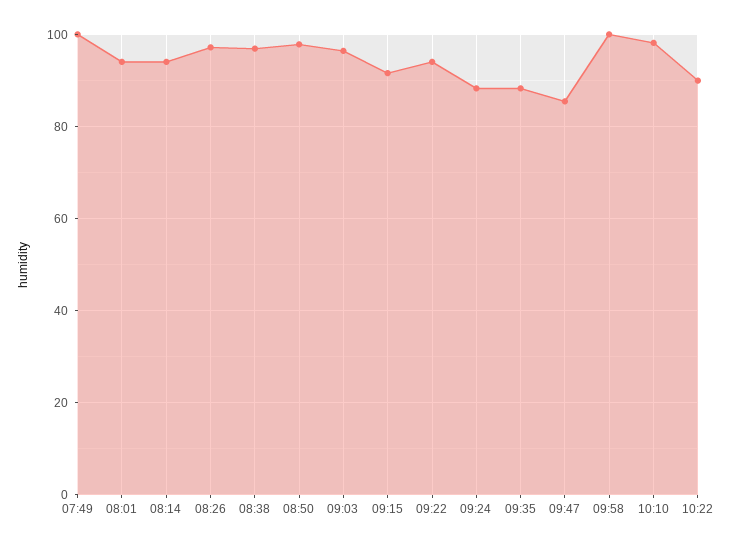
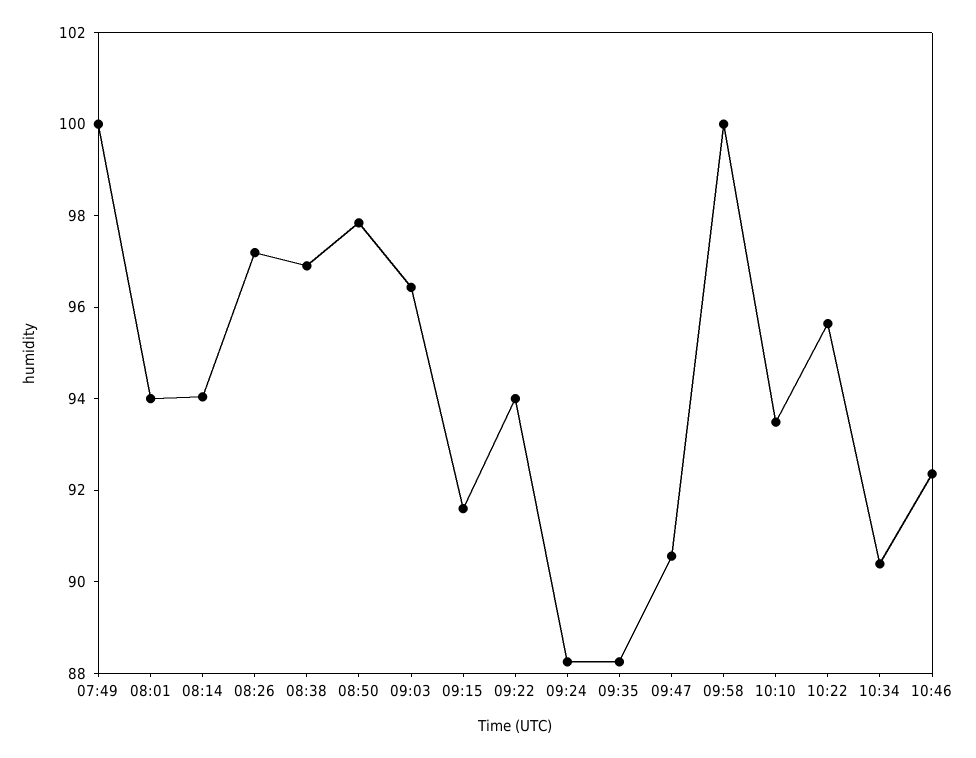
09:47: 86 -> 90.5
10:10: 98 -> 93.5
10:22: 90 -> 95.5
10:34: none -> 90.5
10:46: none -> 92.5

